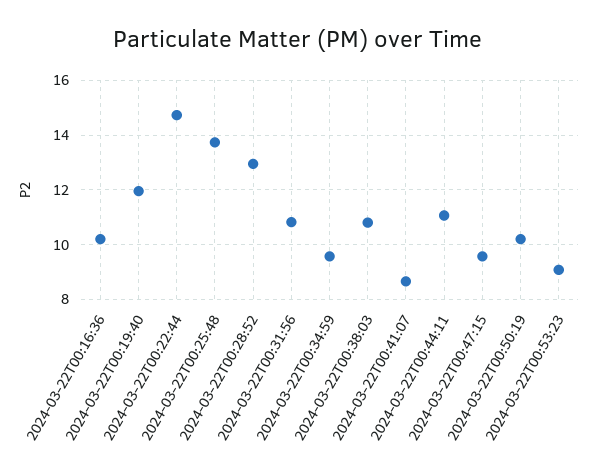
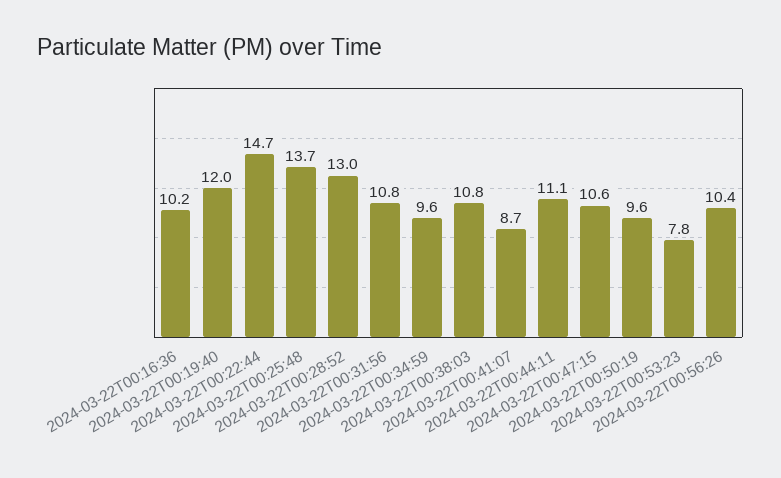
2024-03-22T00:47:15: 9.5 -> 10.6
2024-03-22T00:50:19: 10.25 -> 9.6
2024-03-22T00:53:23: 9 -> 7.8
2024-03-22T00:56:26: none -> 10.4

